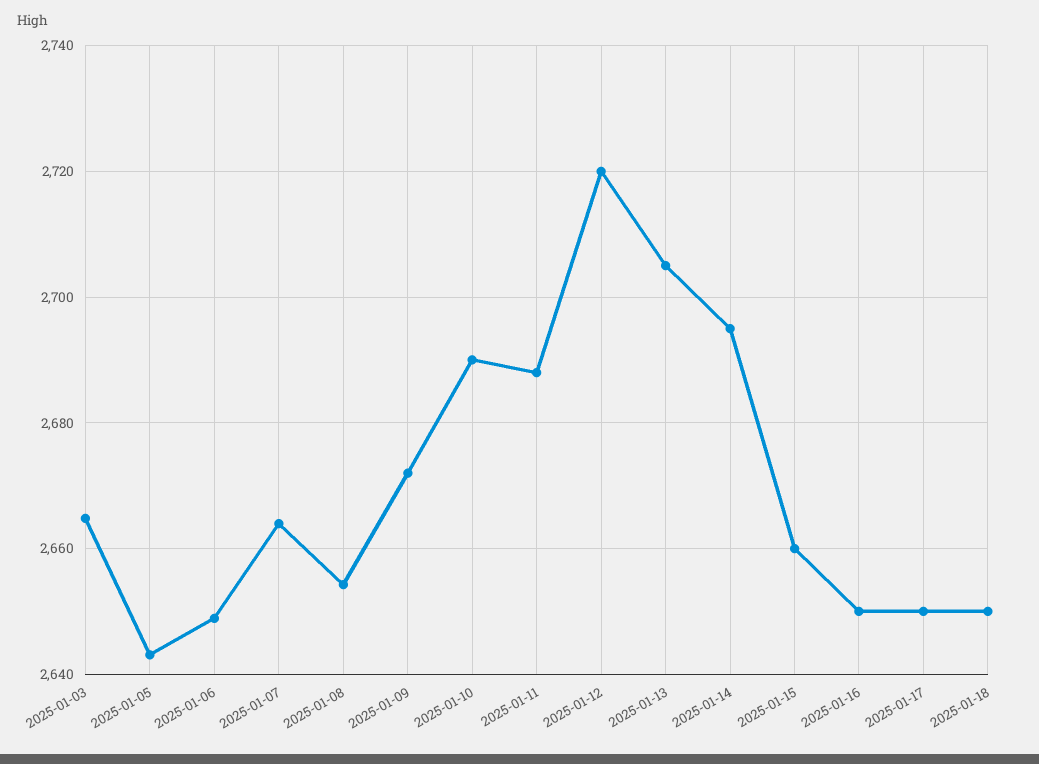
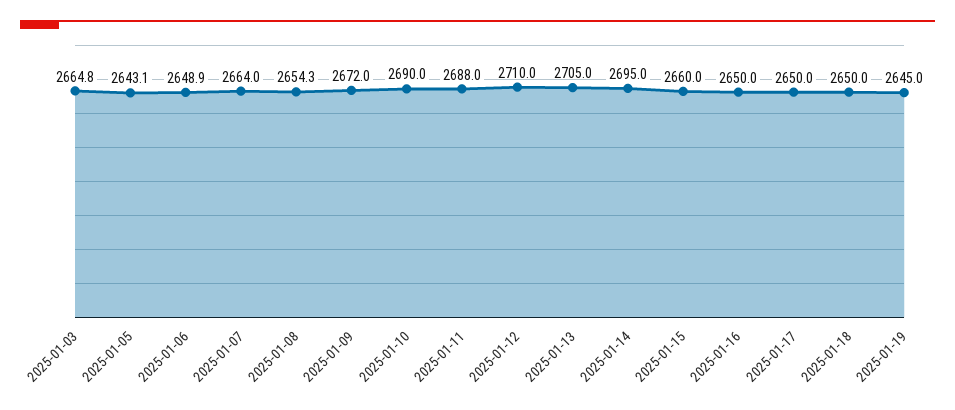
2025-01-12: 2720 -> 2710
2025-01-19: none -> 2645

